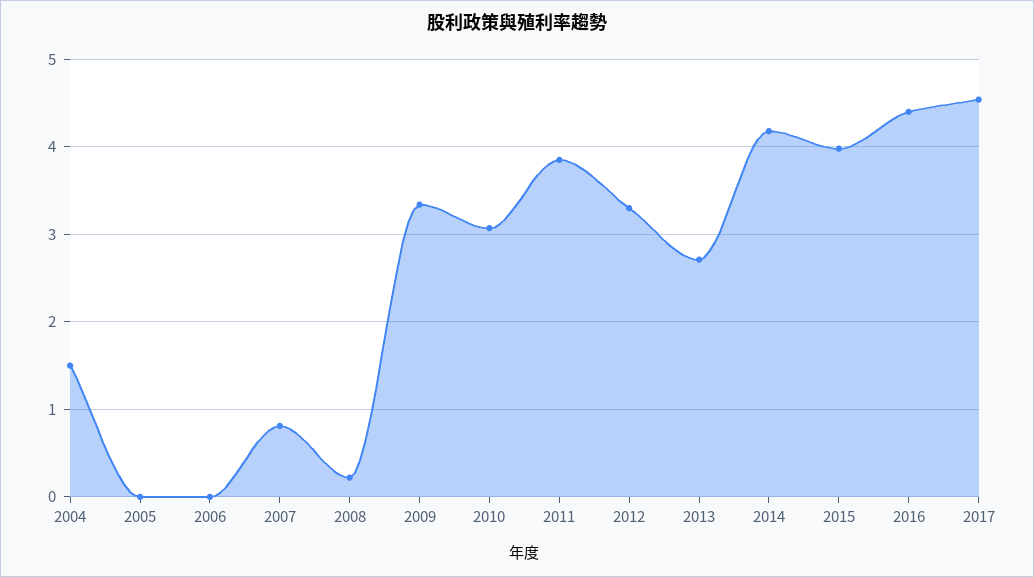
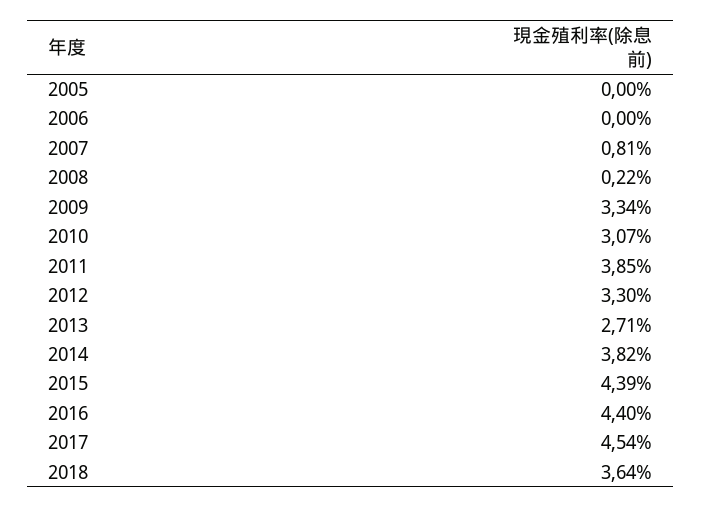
2004: 1.5 -> none
2014: 4.2 -> 3.82
2015: 4 -> 4.39
2018: none -> 3.64

